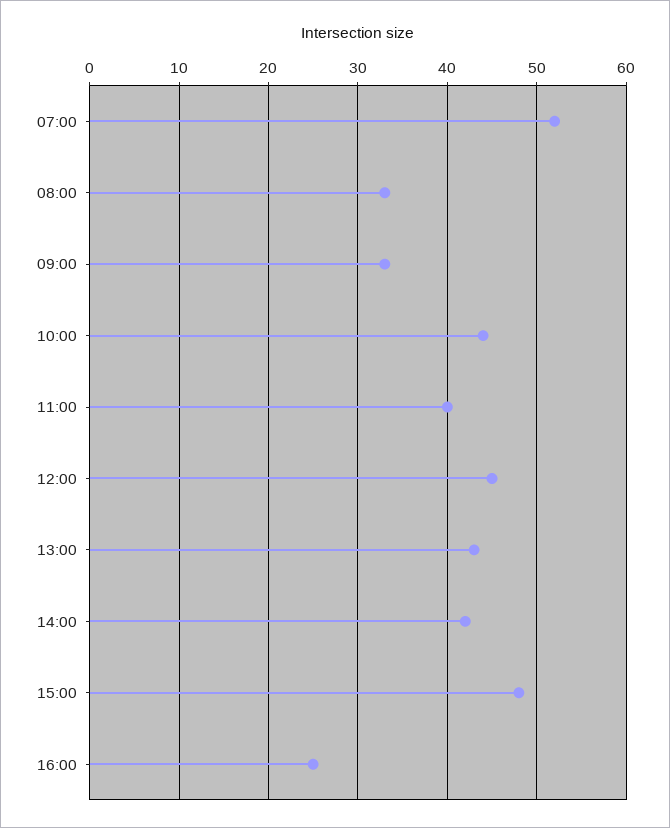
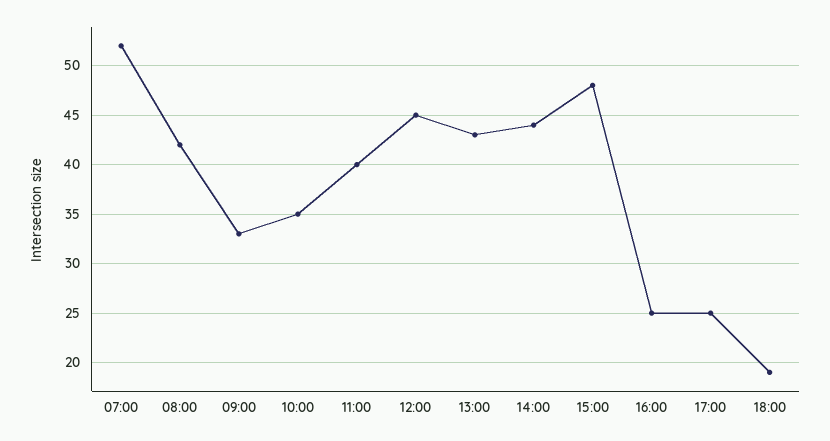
08:00: 33 -> 42
10:00: 44 -> 35
14:00: 42 -> 44
17:00: none -> 25
18:00: none -> 19

